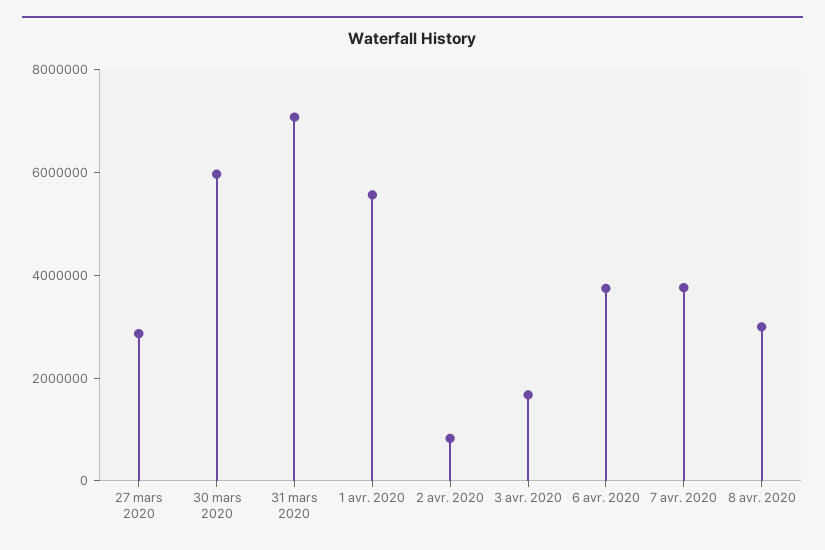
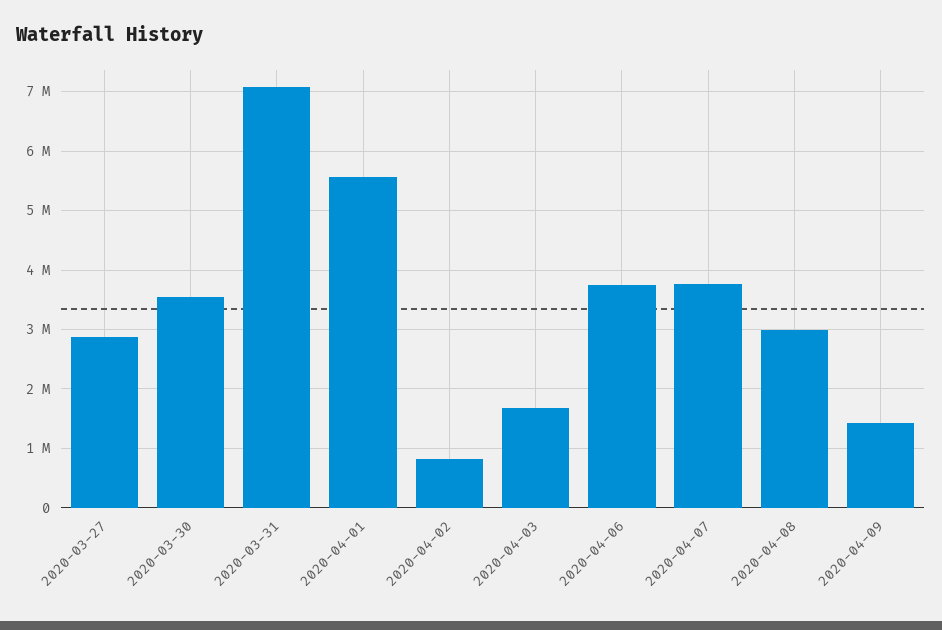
30 mars 2020: 6000000 -> 3600000
2020-04-09: none -> 1400000

